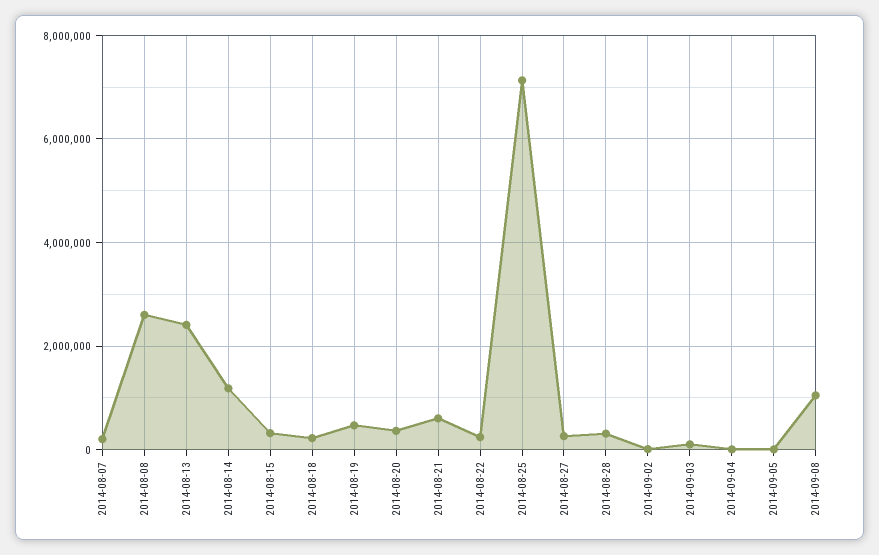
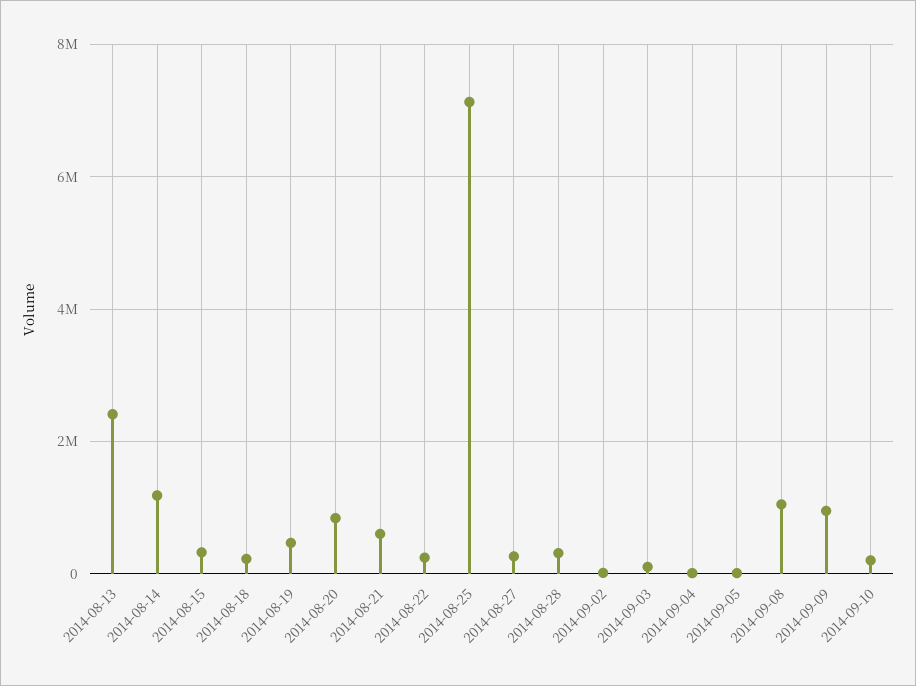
2014-08-07: 200000 -> none
2014-08-08: 2600000 -> none
2014-08-20: 400000 -> 800000
2014-09-09: none -> 1000000
2014-09-10: none -> 200000

